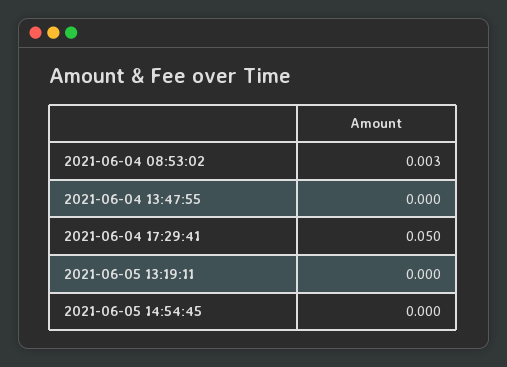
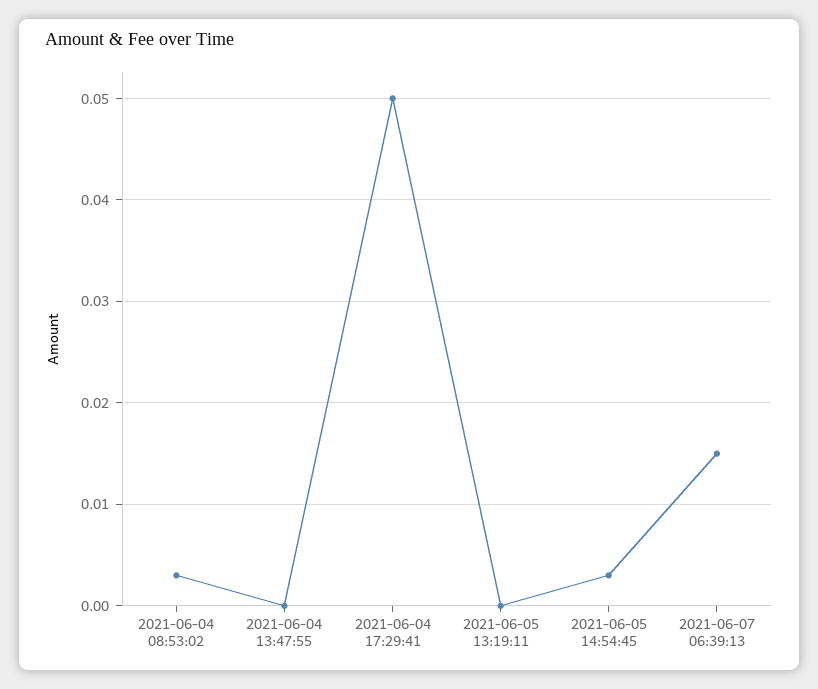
2021-06-05 14:54:45: 0 -> 0.003
2021-06-07 06:39:13: none -> 0.015

